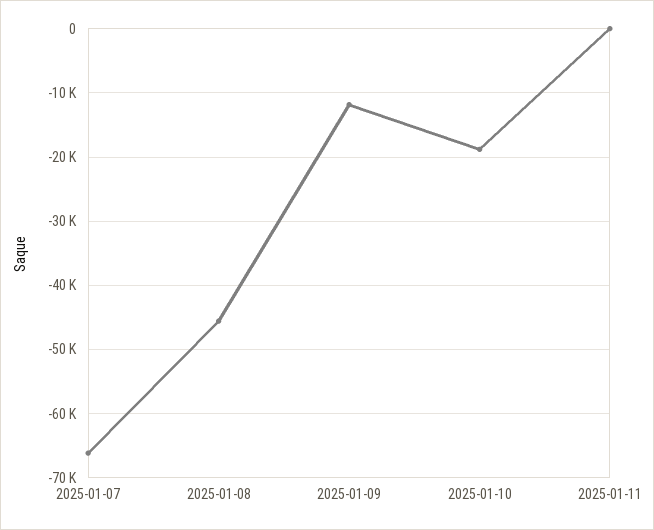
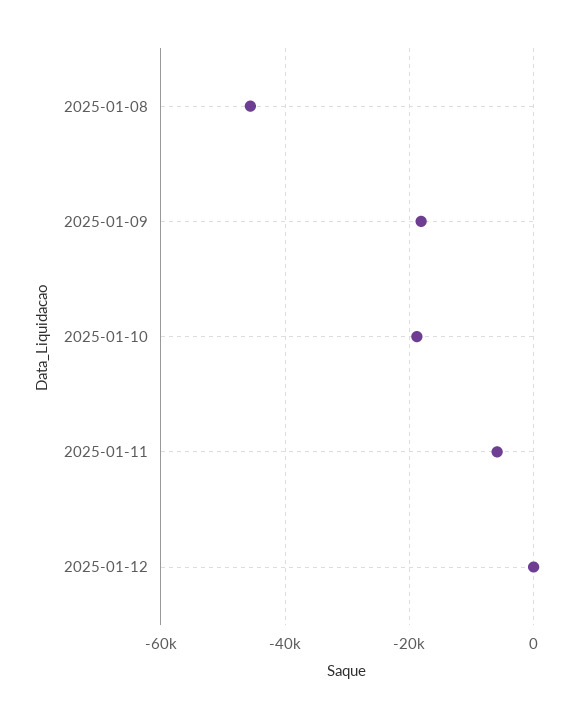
2025-01-07: -66000 -> none
2025-01-09: -12000 -> -18000
2025-01-11: 0 -> -6000
2025-01-12: none -> 0

